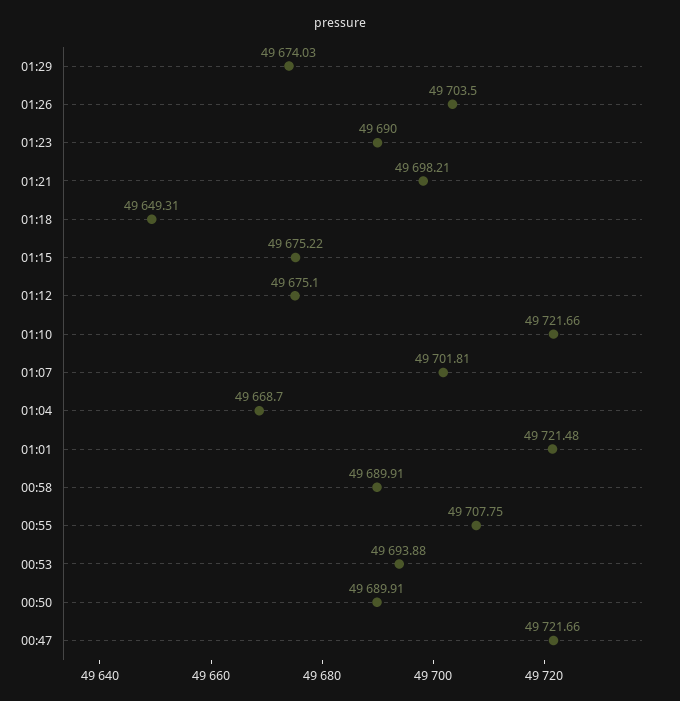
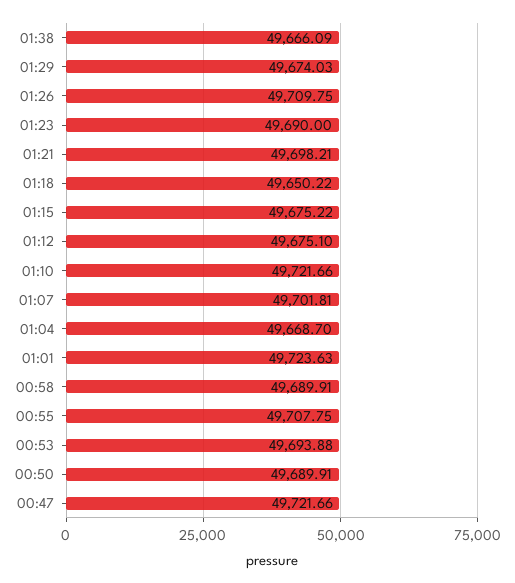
01:26: 49703.5 -> 49709.75
01:18: 49649.31 -> 49650.22
01:01: 49721.48 -> 49723.63
01:38: none -> 49666.09

